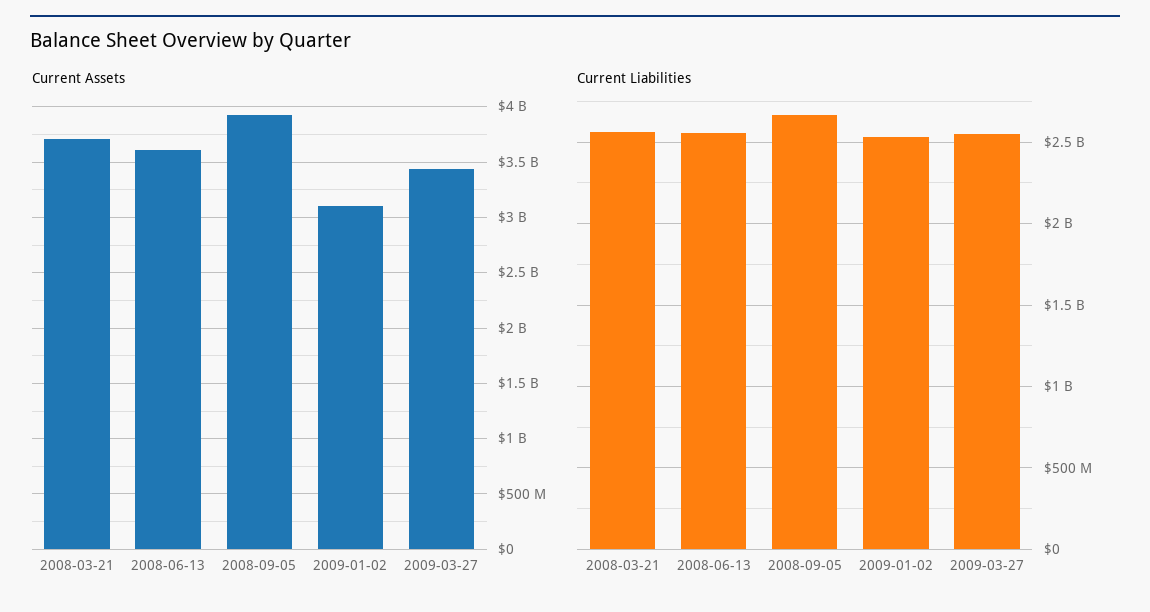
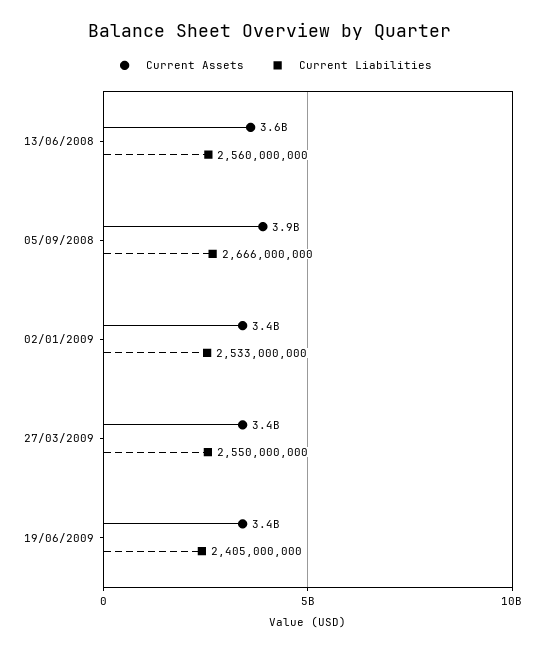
Current Assets, 2008-03-21: 3700000000 -> none
Current Assets, 2009-01-02: 3100000000 -> 3400000000
Current Liabilities, 2008-03-21: 2550000000 -> none
Current Assets, 19/06/2009: none -> 3400000000
Current Liabilities, 19/06/2009: none -> 2405000000

